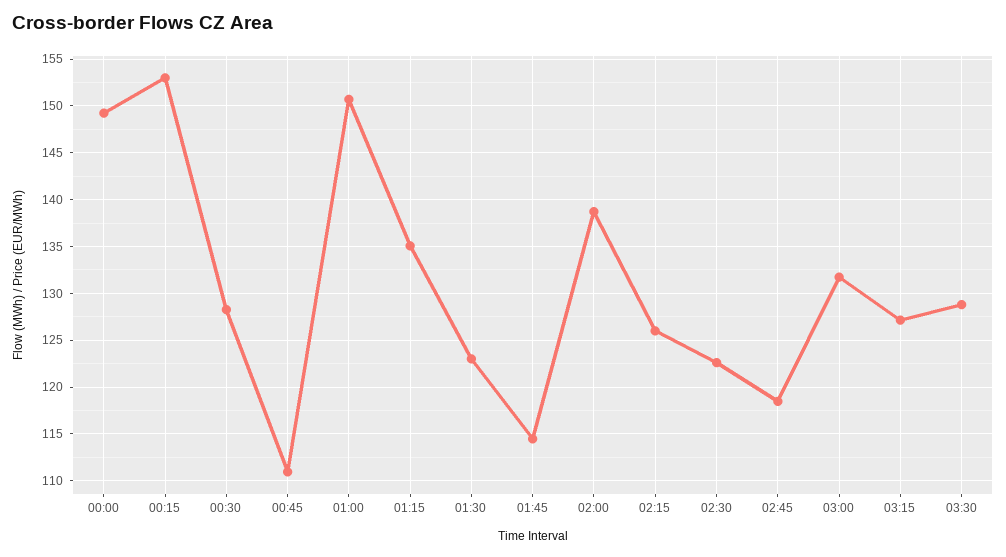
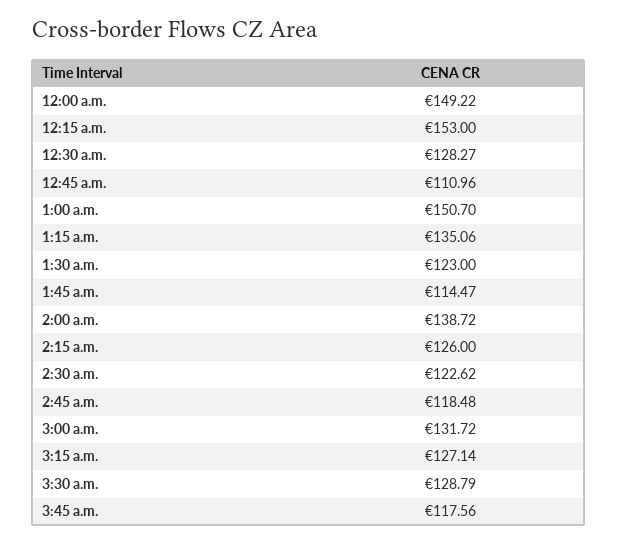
3:45 a.m.: none -> 117.56

